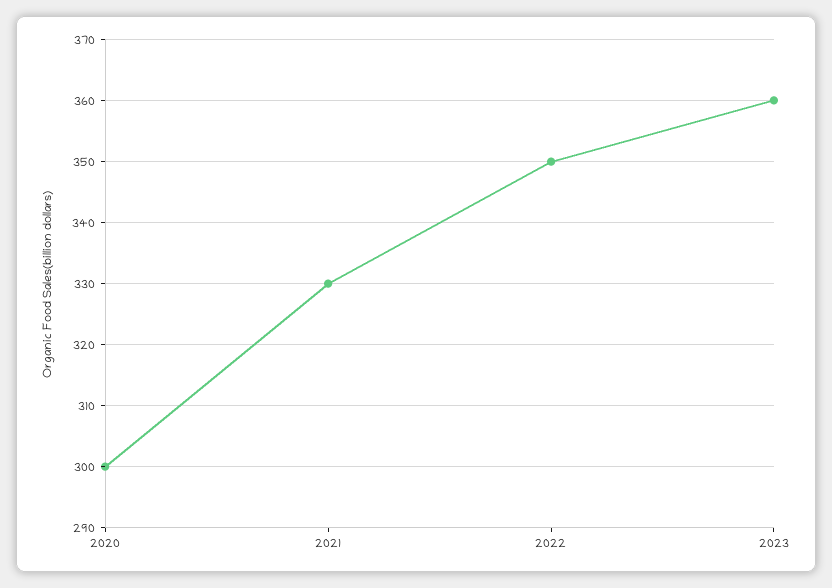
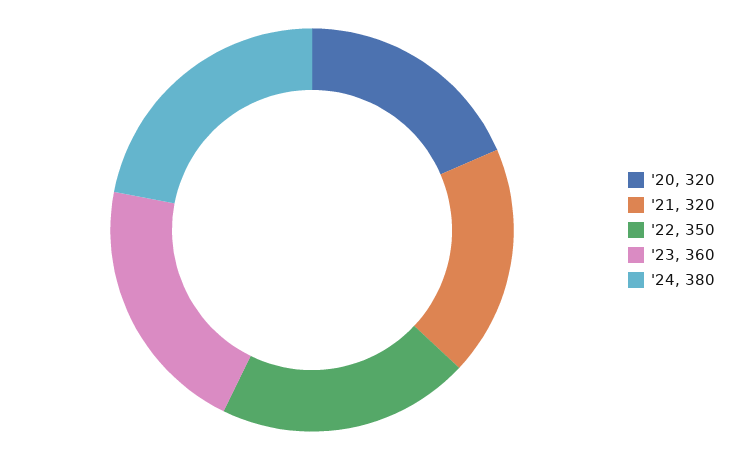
2020: 300 -> 320
2021: 330 -> 320
'24: none -> 380

